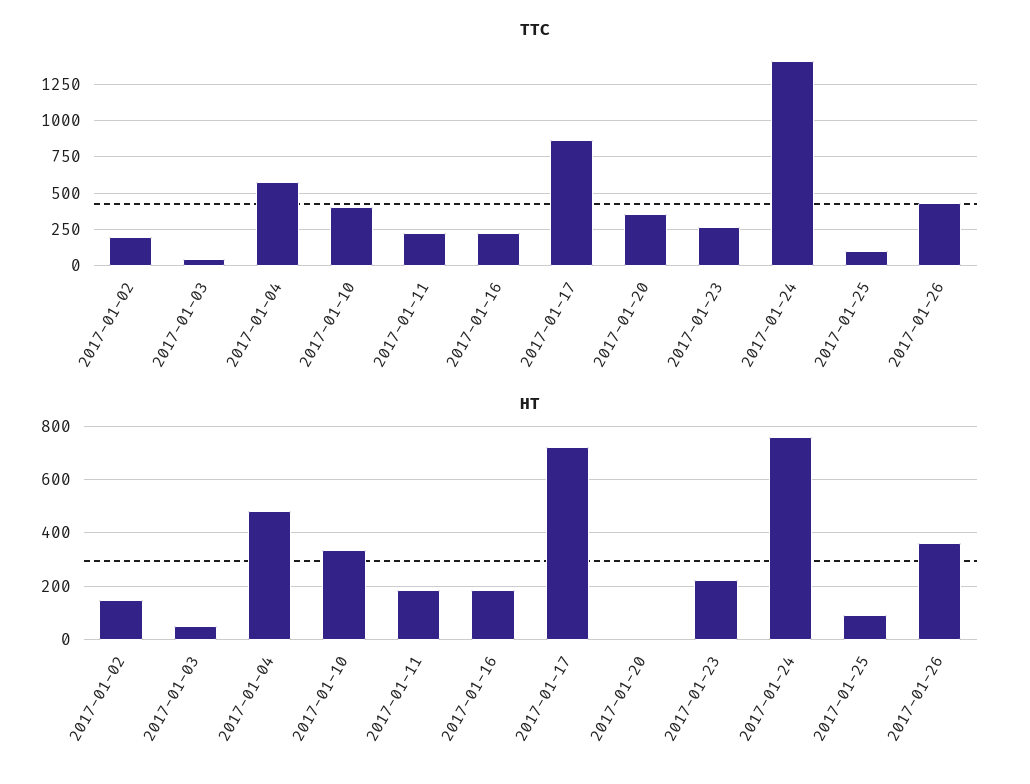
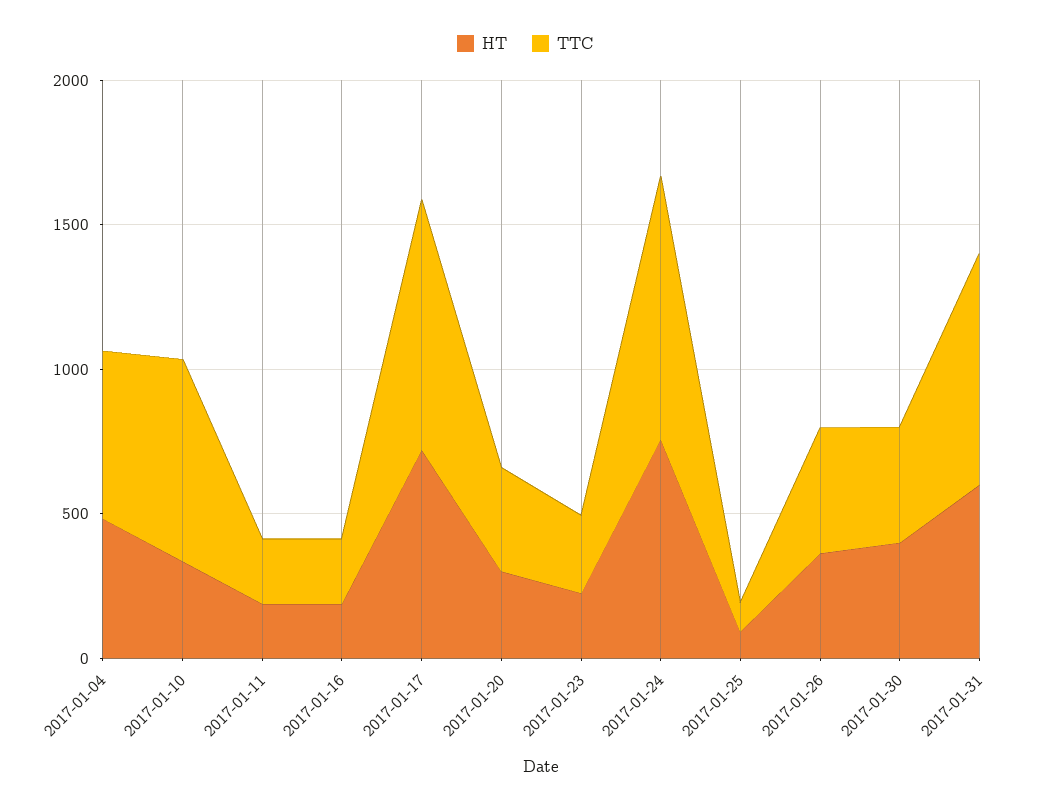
TTC, 2017-01-02: 200 -> none
TTC, 2017-01-03: 50 -> none
TTC, 2017-01-10: 400 -> 700
TTC, 2017-01-24: 1400 -> 900
HT, 2017-01-02: 150 -> none
HT, 2017-01-03: 50 -> none
HT, 2017-01-20: 0 -> 300
HT, 2017-01-30: none -> 400
TTC, 2017-01-30: none -> 400
HT, 2017-01-31: none -> 600
TTC, 2017-01-31: none -> 800

